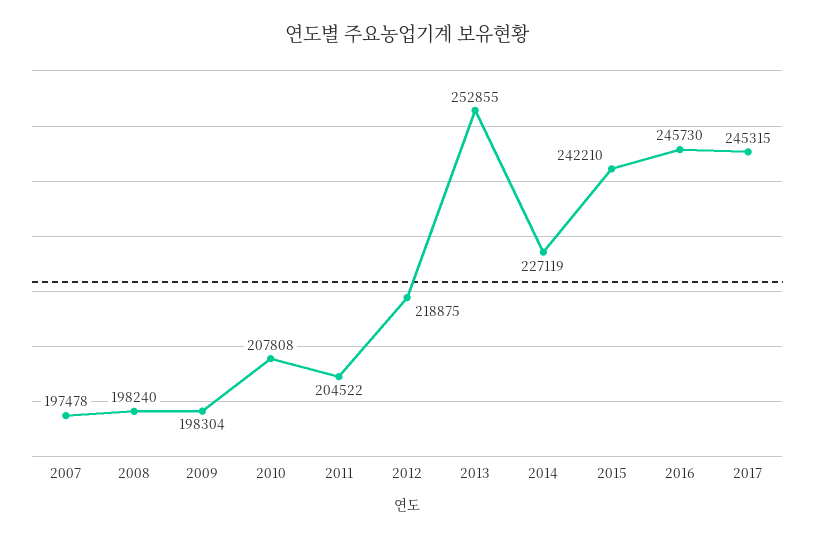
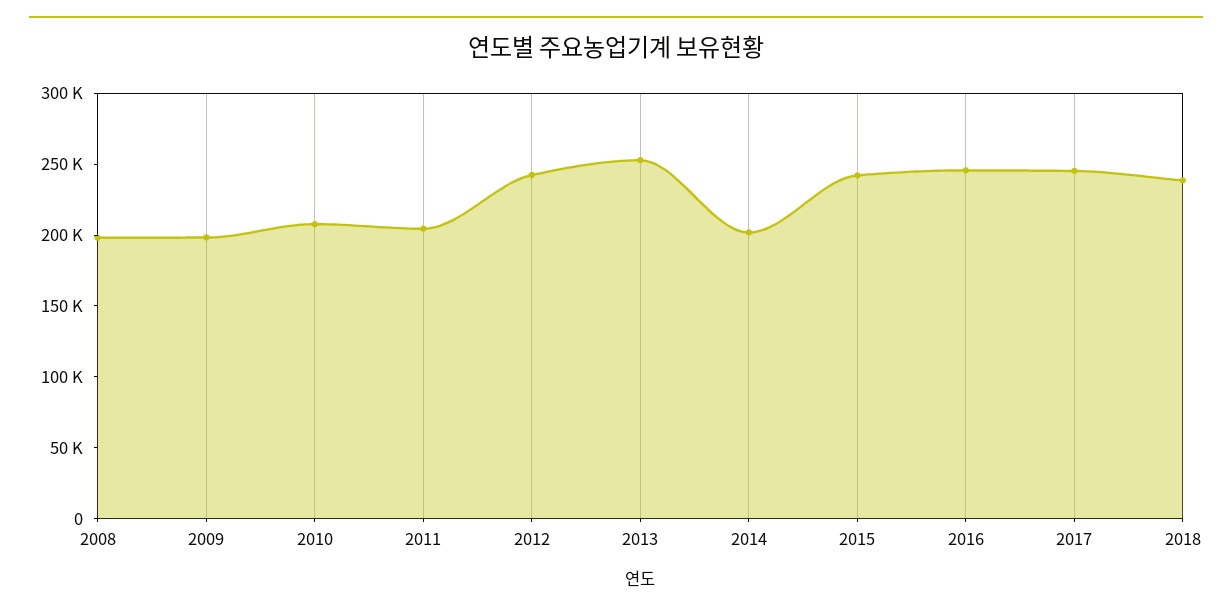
2007: 197478 -> none
2012: 218875 -> 240000
2014: 227119 -> 200000
2018: none -> 240000

